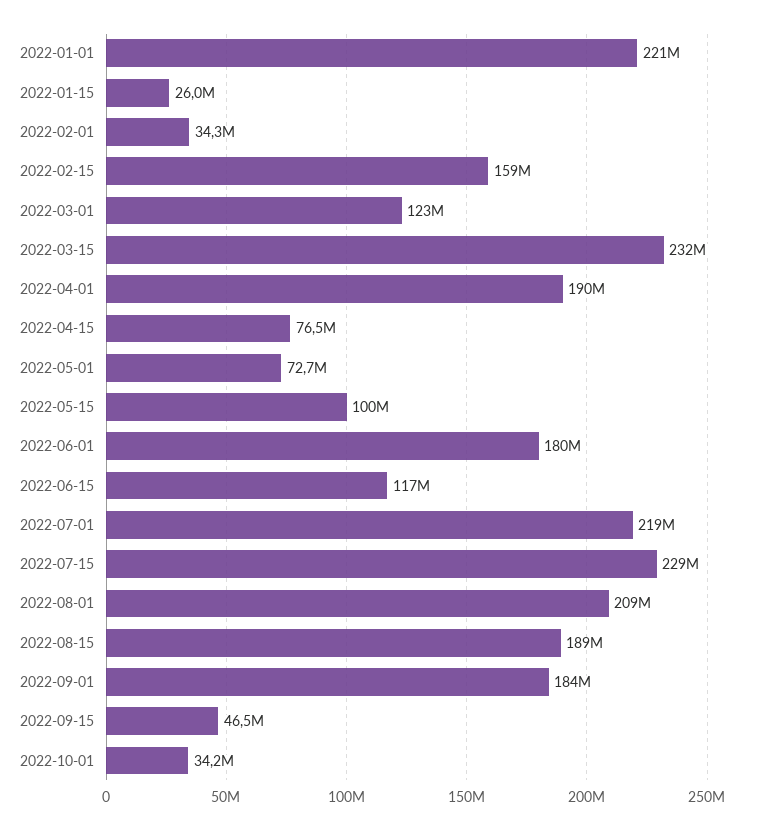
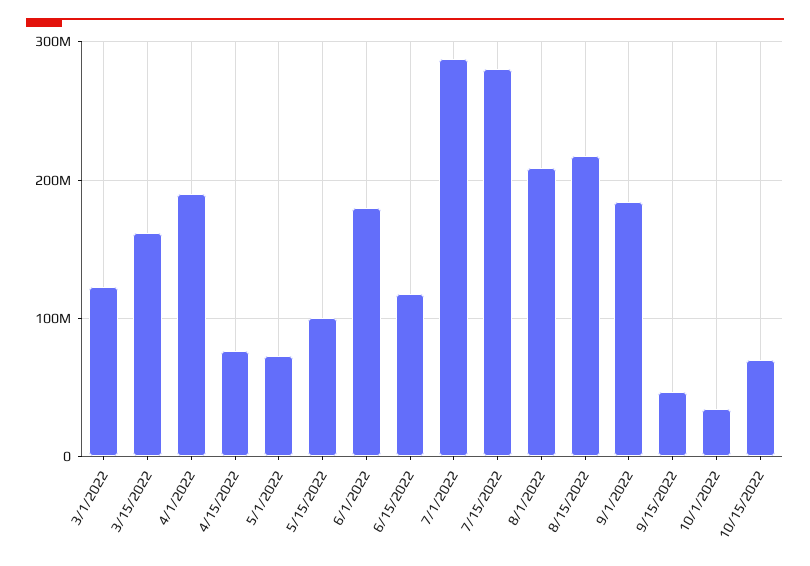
2022-01-01: 221000000 -> none
2022-01-15: 26000000 -> none
2022-02-01: 34300000 -> none
2022-02-15: 159000000 -> none
2022-03-15: 232000000 -> 160000000
2022-07-01: 219000000 -> 290000000
2022-07-15: 229000000 -> 280000000
2022-08-15: 189000000 -> 220000000
10/15/2022: none -> 70000000

